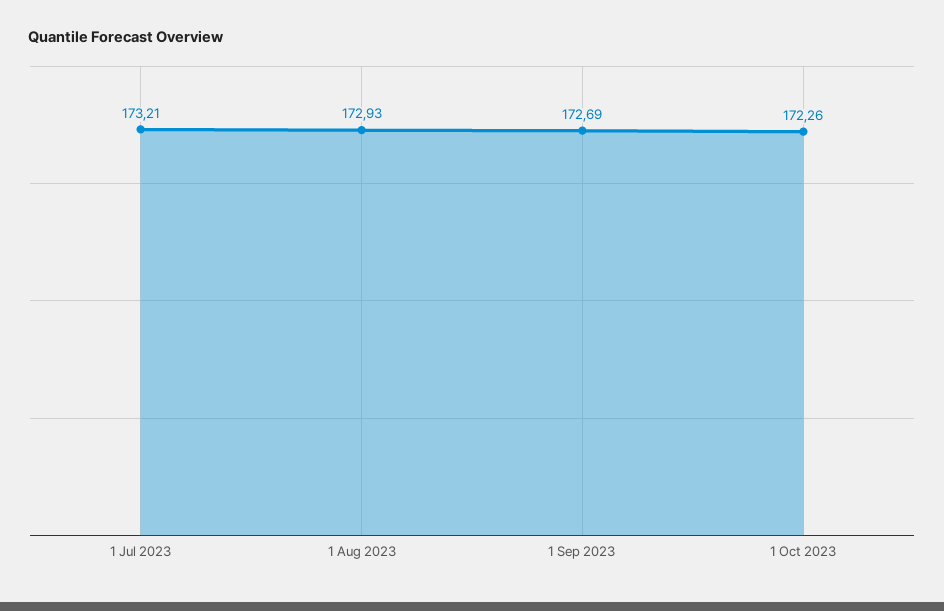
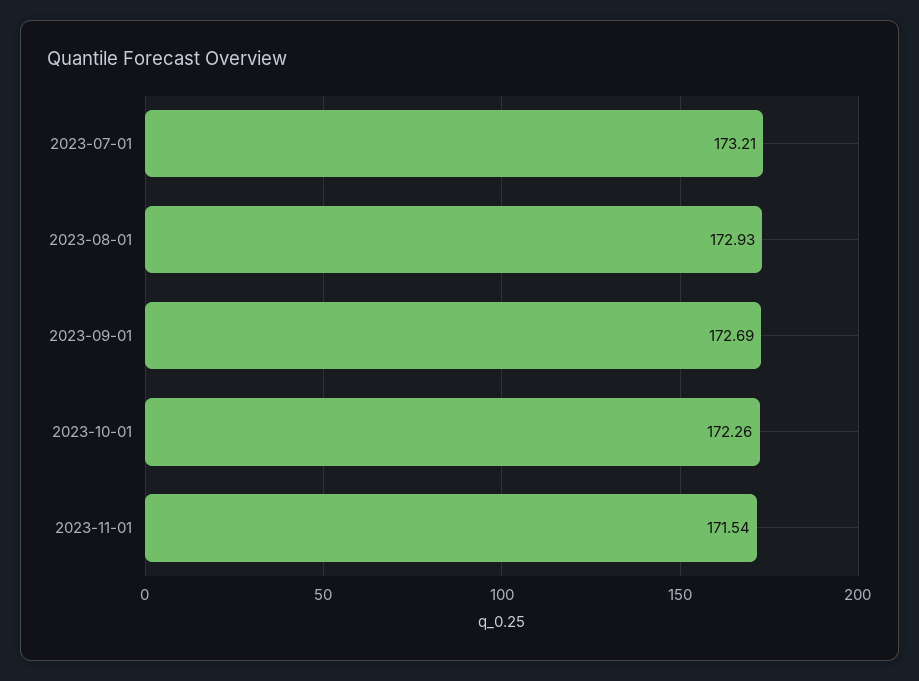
2023-11-01: none -> 171.54

